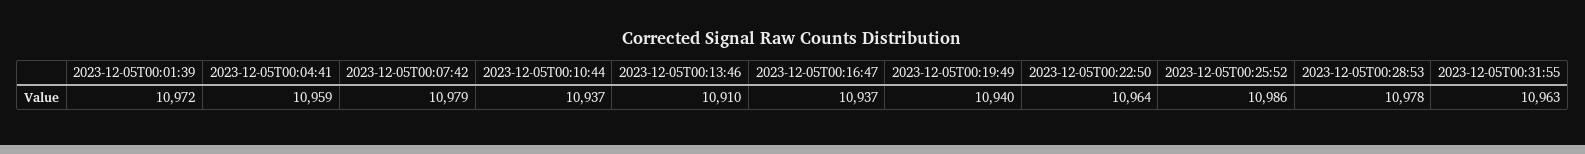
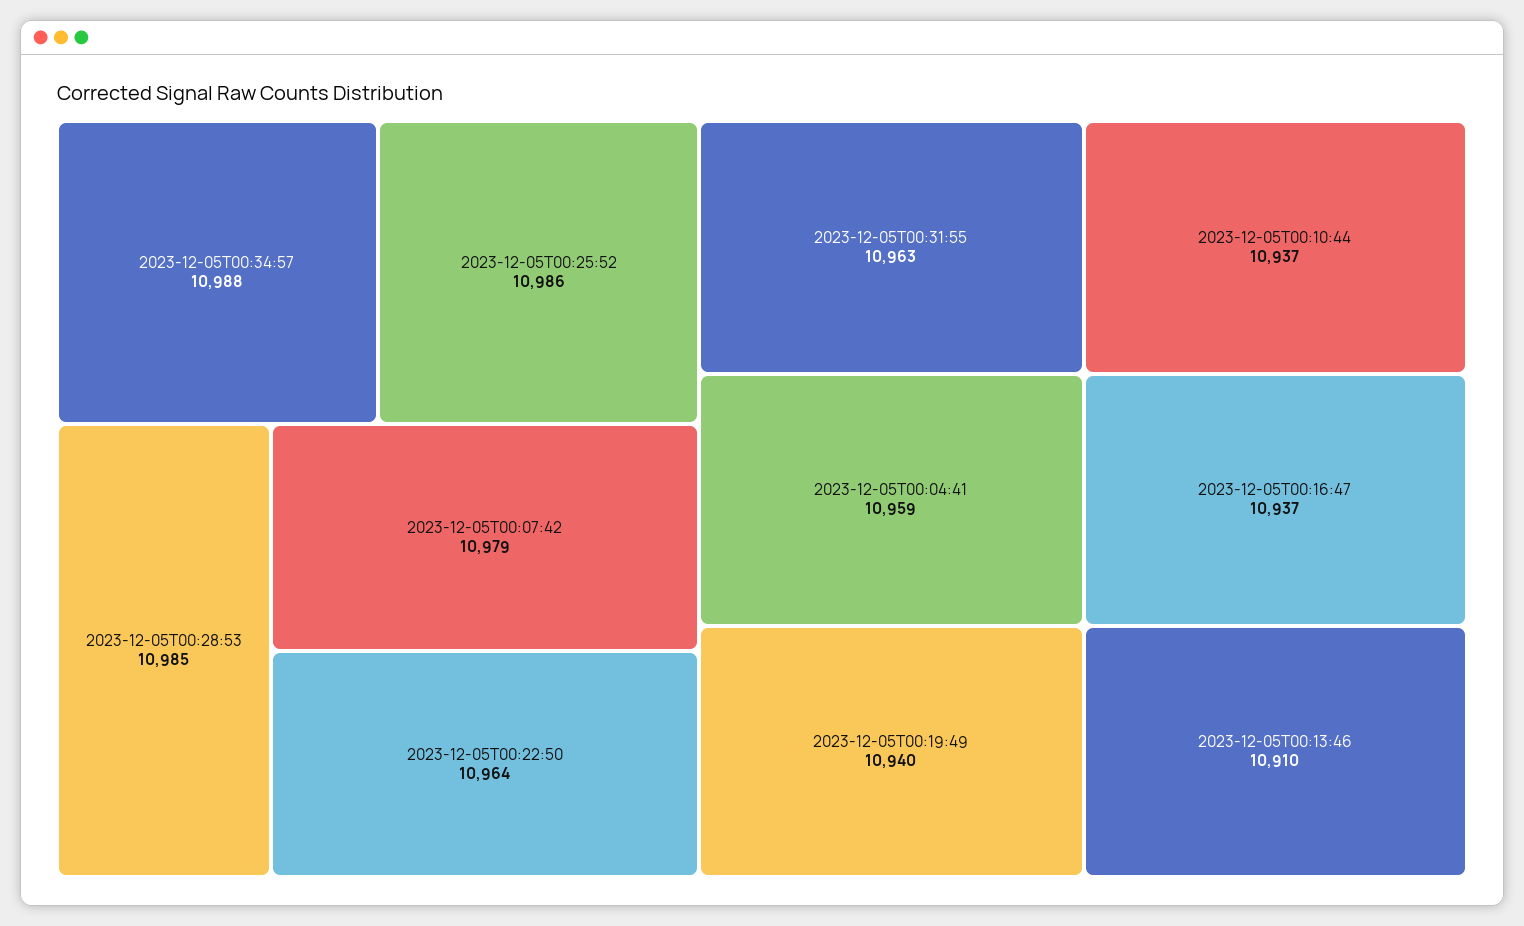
2023-12-05T00:01:39: 10972 -> none
2023-12-05T00:28:53: 10978 -> 10985
2023-12-05T00:34:57: none -> 10988

